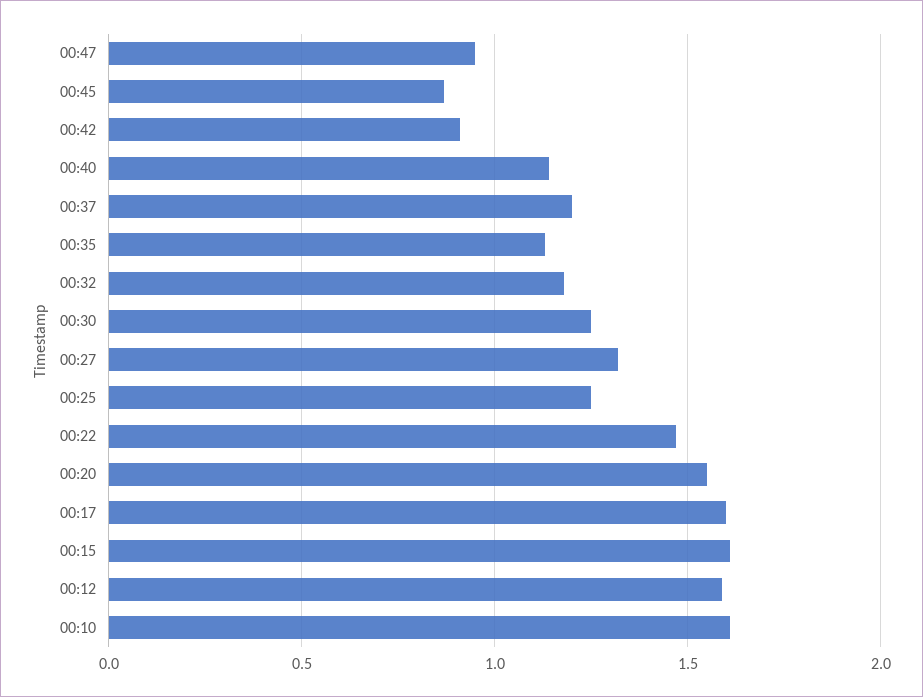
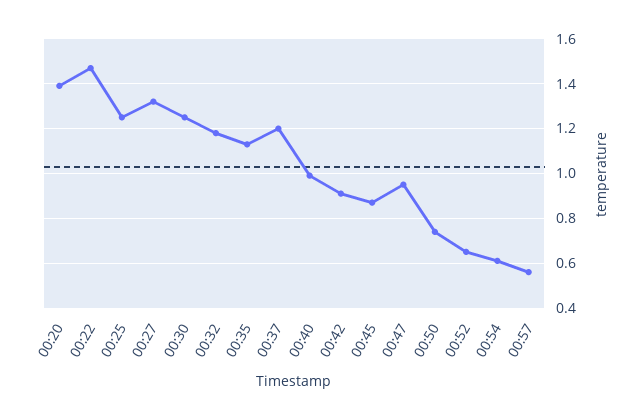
00:40: 1.15 -> 1
00:20: 1.55 -> 1.4
00:17: 1.6 -> none
00:15: 1.6 -> none
00:12: 1.6 -> none
00:10: 1.6 -> none
00:50: none -> 0.75
00:52: none -> 0.65
00:54: none -> 0.6
00:57: none -> 0.55

